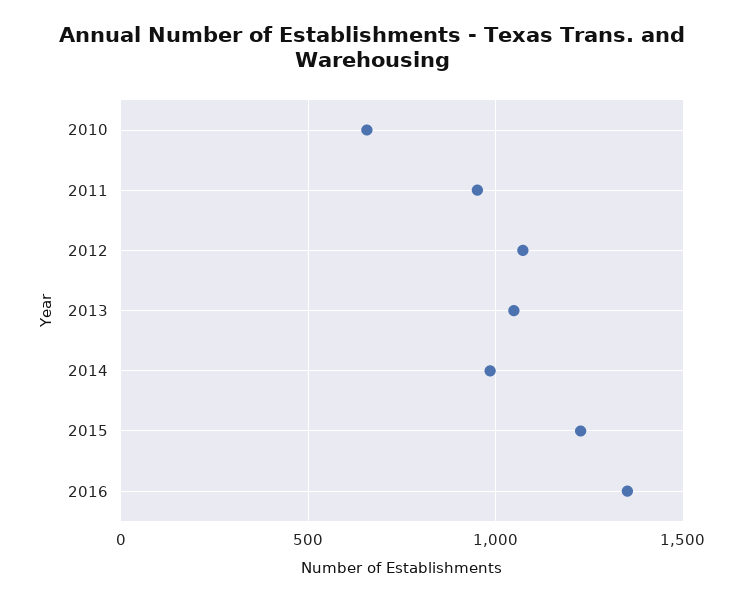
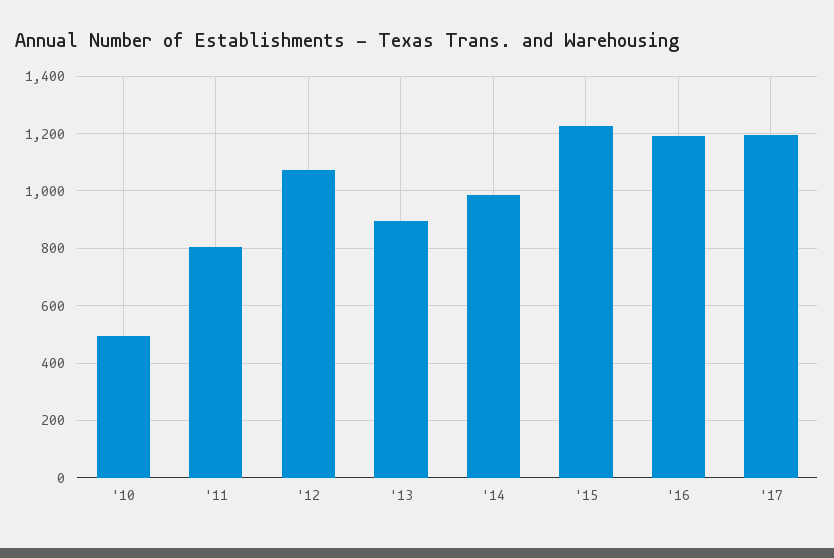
2010: 650 -> 500
2011: 950 -> 800
2013: 1050 -> 900
2016: 1350 -> 1200
'17: none -> 1200

